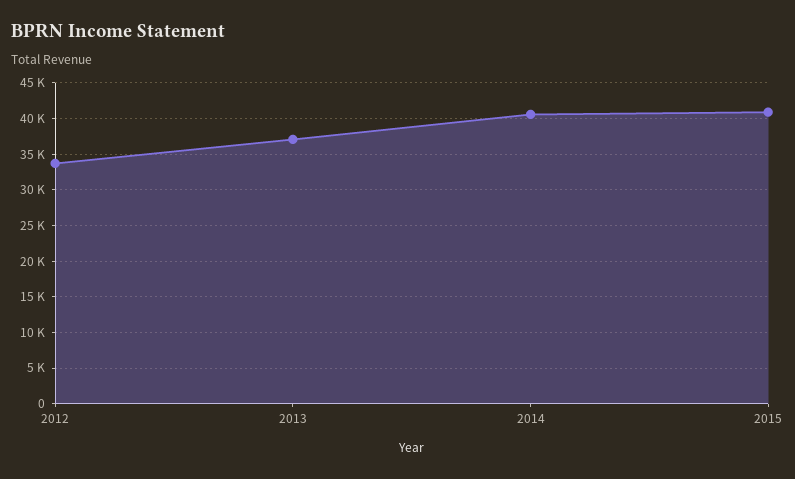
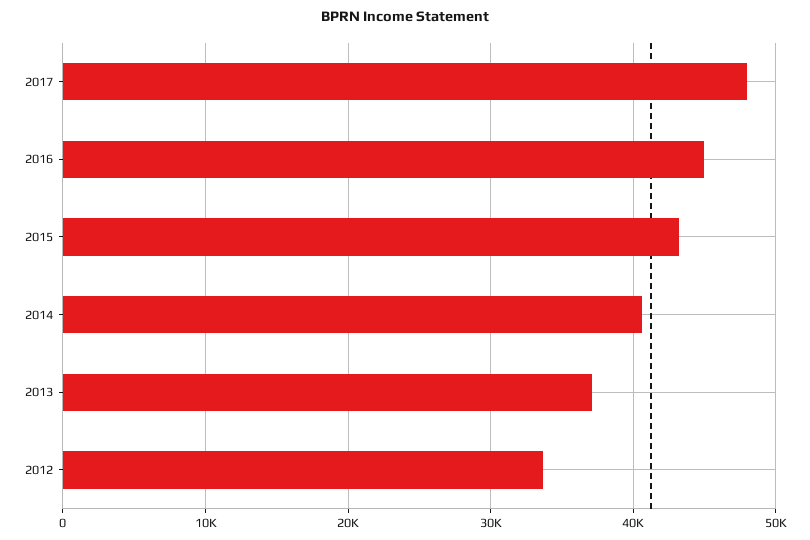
2015: 41000 -> 43000
2017: none -> 48000
2016: none -> 45000

